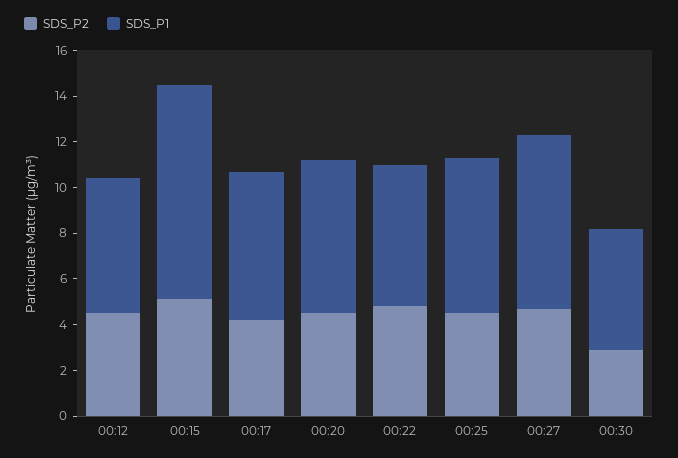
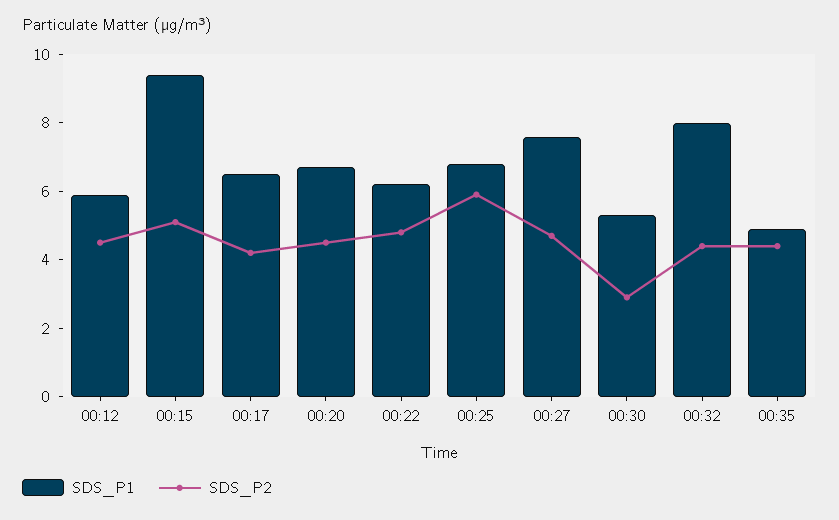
SDS_P2, 00:25: 4.5 -> 6
SDS_P1, 00:32: none -> 8
SDS_P2, 00:32: none -> 4.5
SDS_P1, 00:35: none -> 5
SDS_P2, 00:35: none -> 4.5

